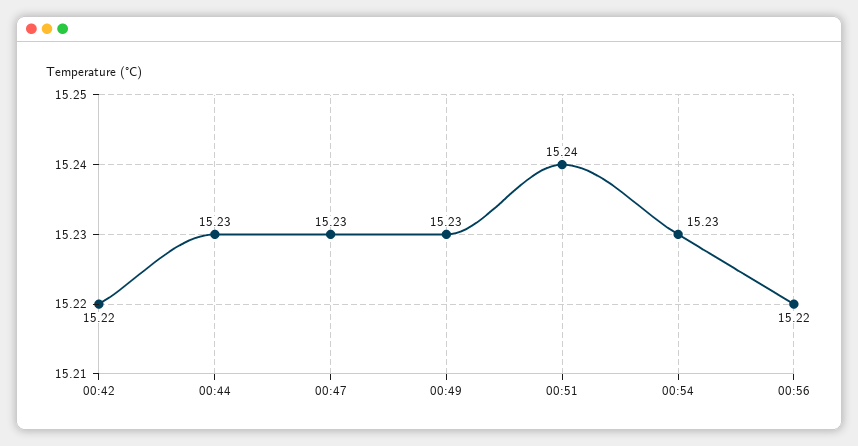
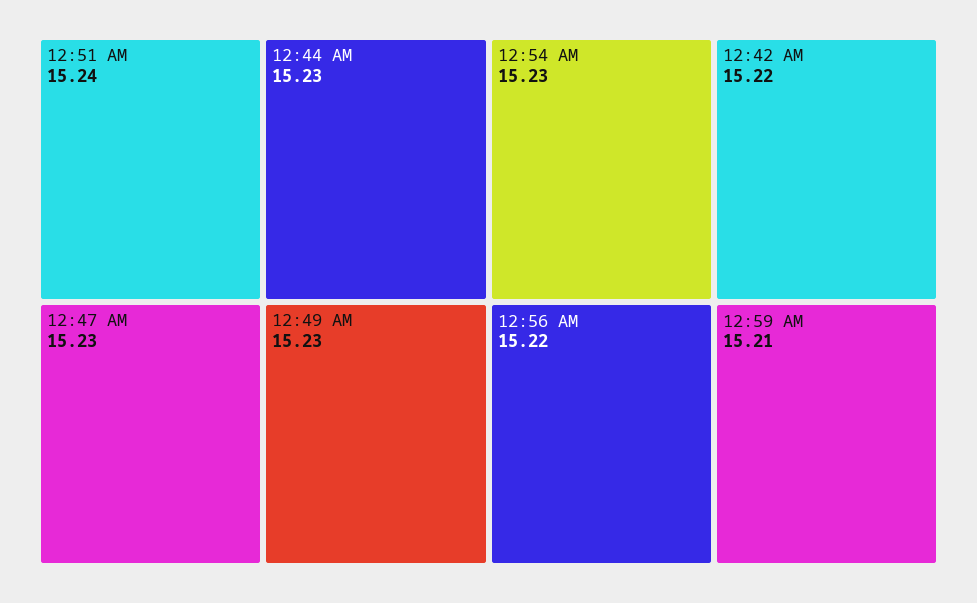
12:59 AM: none -> 15.21

